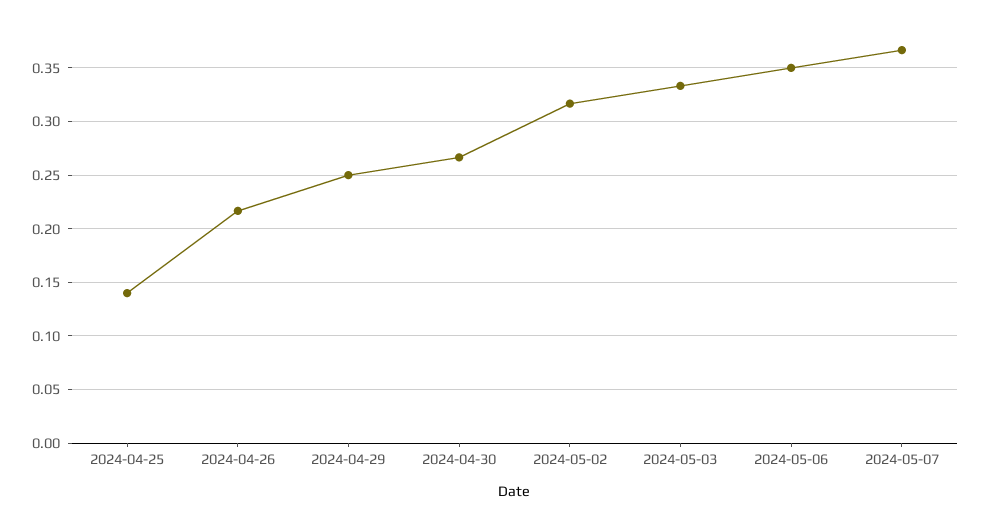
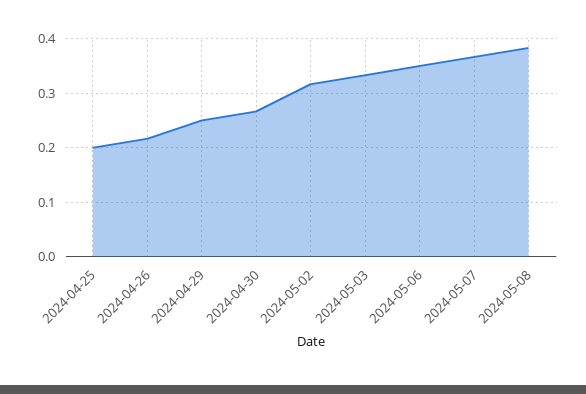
2024-04-25: 0.14 -> 0.2
2024-05-08: none -> 0.38

